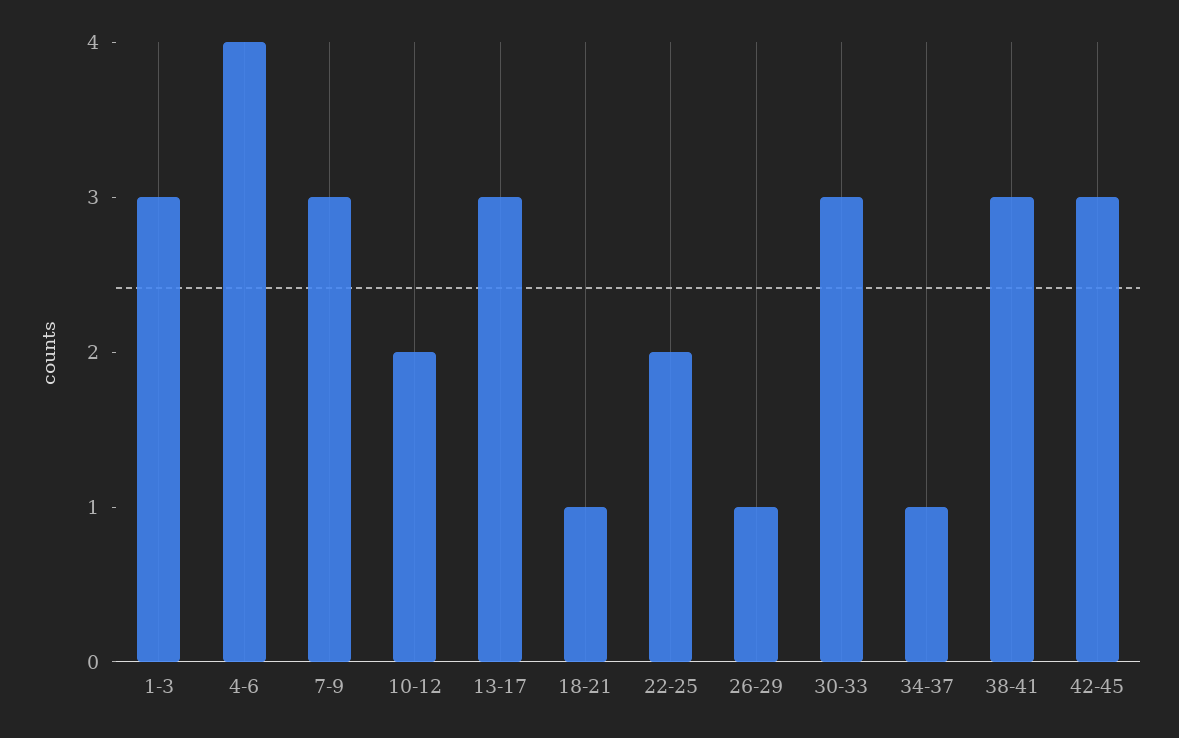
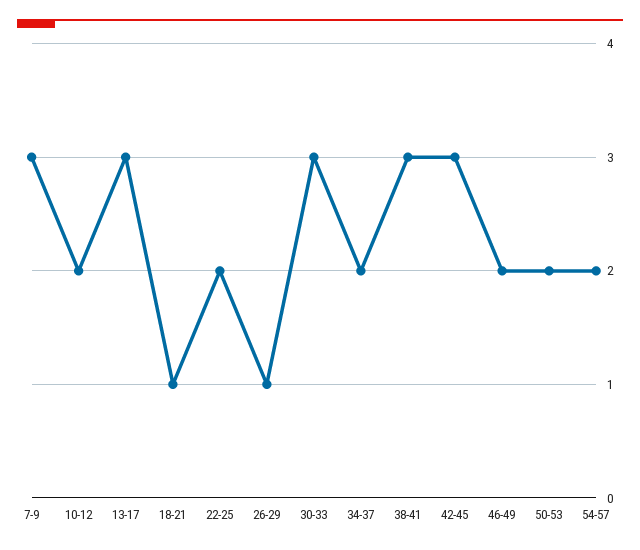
1-3: 3 -> none
4-6: 4 -> none
34-37: 1 -> 2
46-49: none -> 2
50-53: none -> 2
54-57: none -> 2

